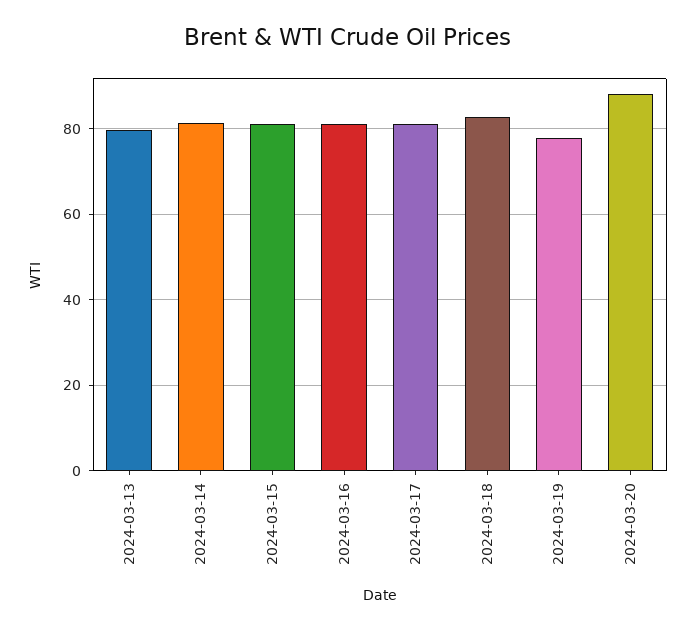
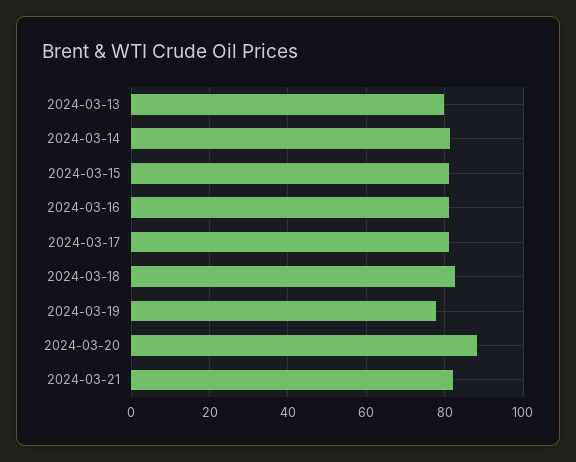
2024-03-21: none -> 82

